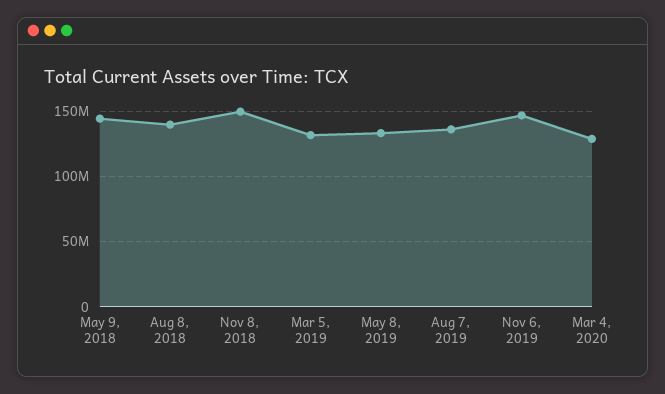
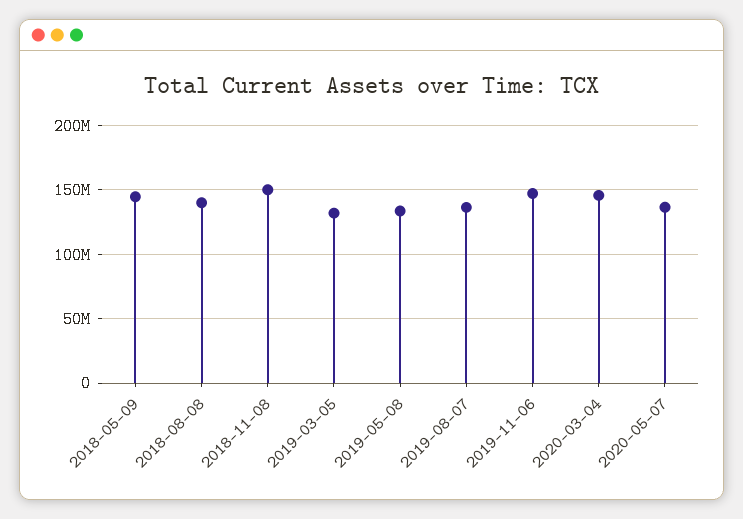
Mar 4, 2020: 130000000 -> 145000000
2020-05-07: none -> 135000000

